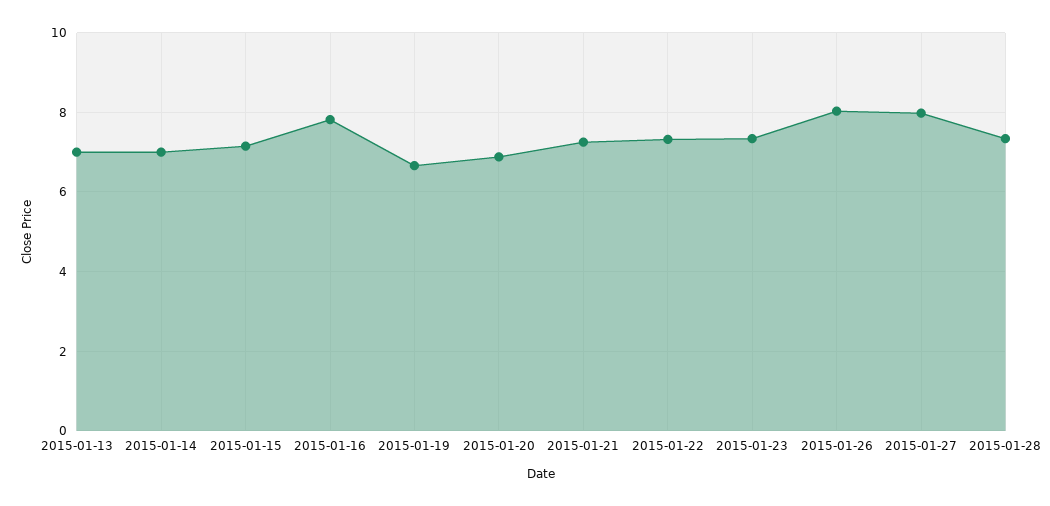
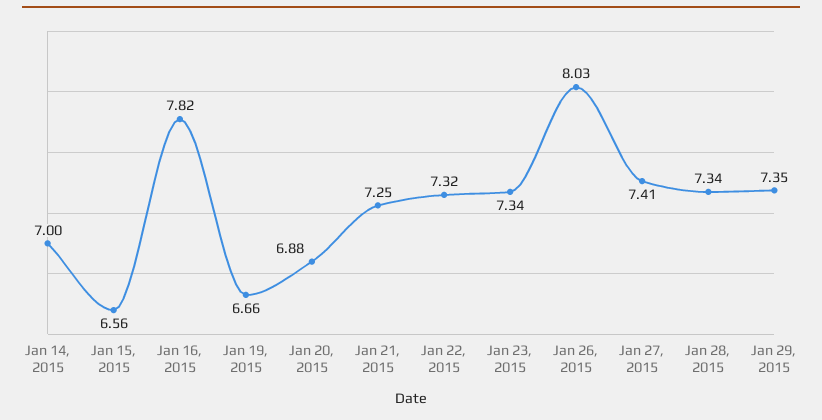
2015-01-13: 7 -> none
2015-01-15: 7.2 -> 6.56
2015-01-27: 8 -> 7.41
Jan 29, 2015: none -> 7.35

